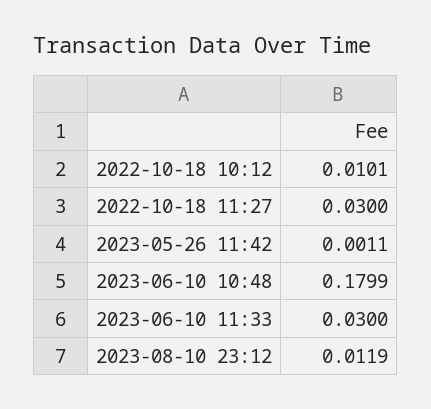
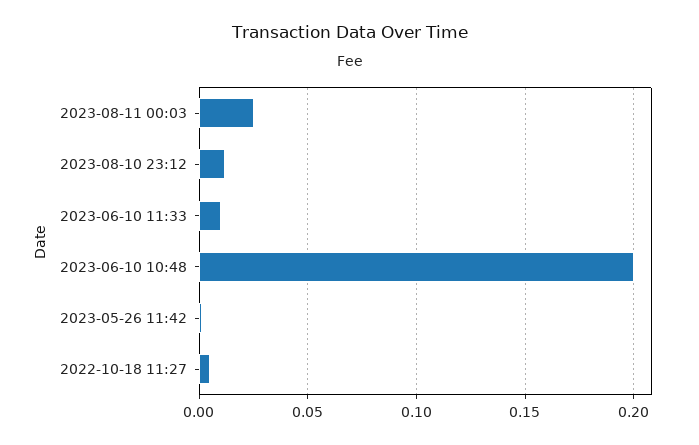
2022-10-18 10:12: 0.0101 -> none
2022-10-18 11:27: 0.03 -> 0.005
2023-06-10 10:48: 0.1799 -> 0.2
2023-06-10 11:33: 0.03 -> 0.01
2023-08-11 00:03: none -> 0.025

